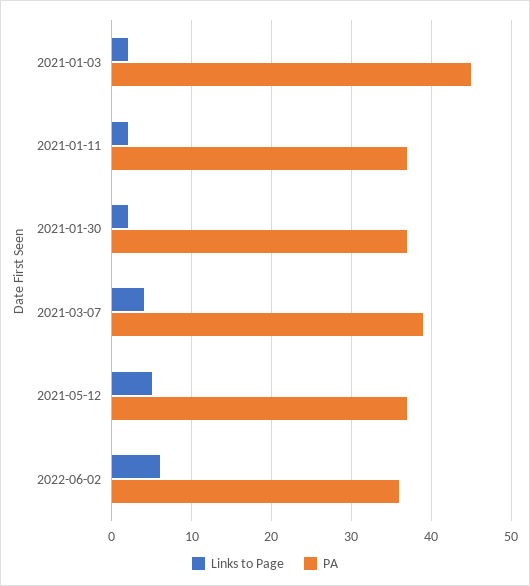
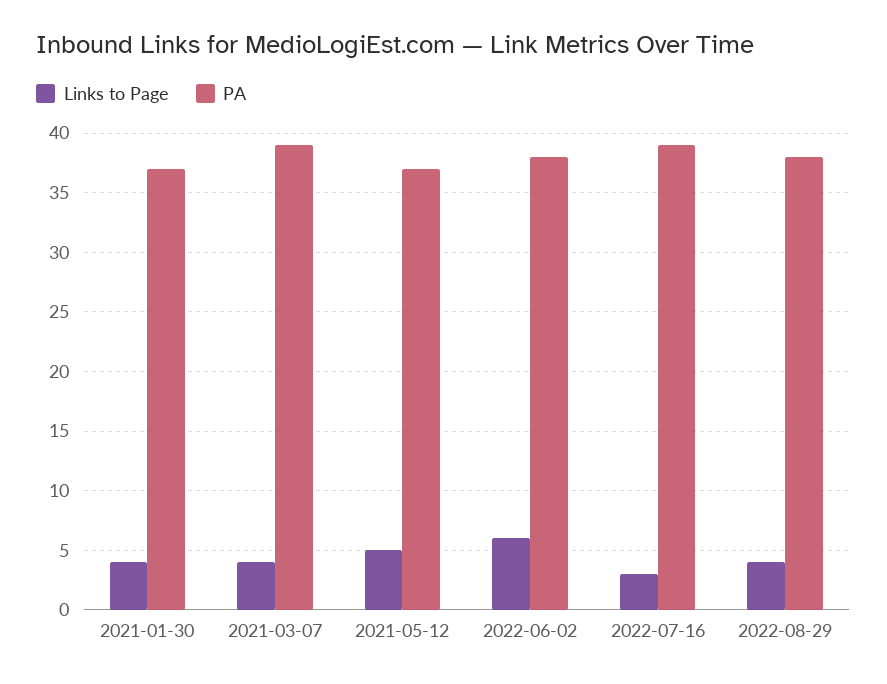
Links to Page, 2021-01-03: 2 -> none
PA, 2021-01-03: 45 -> none
Links to Page, 2021-01-11: 2 -> none
PA, 2021-01-11: 37 -> none
Links to Page, 2021-01-30: 2 -> 4
PA, 2022-06-02: 36 -> 38
Links to Page, 2022-07-16: none -> 3
PA, 2022-07-16: none -> 39
Links to Page, 2022-08-29: none -> 4
PA, 2022-08-29: none -> 38

